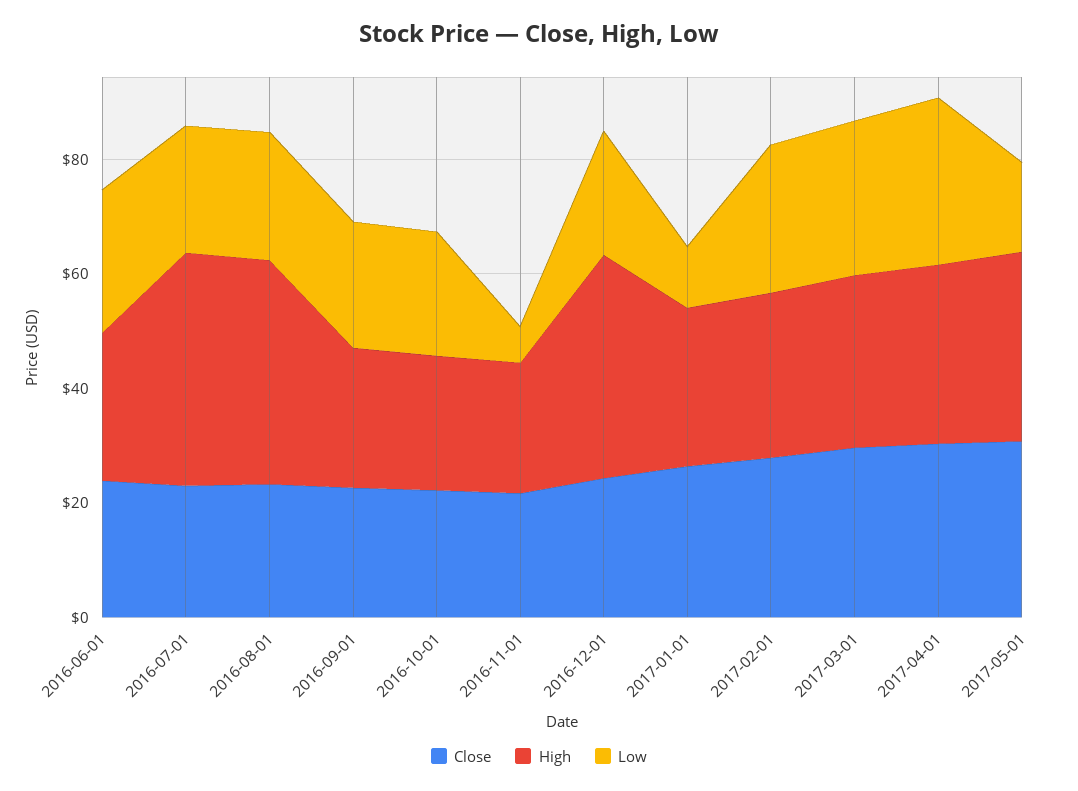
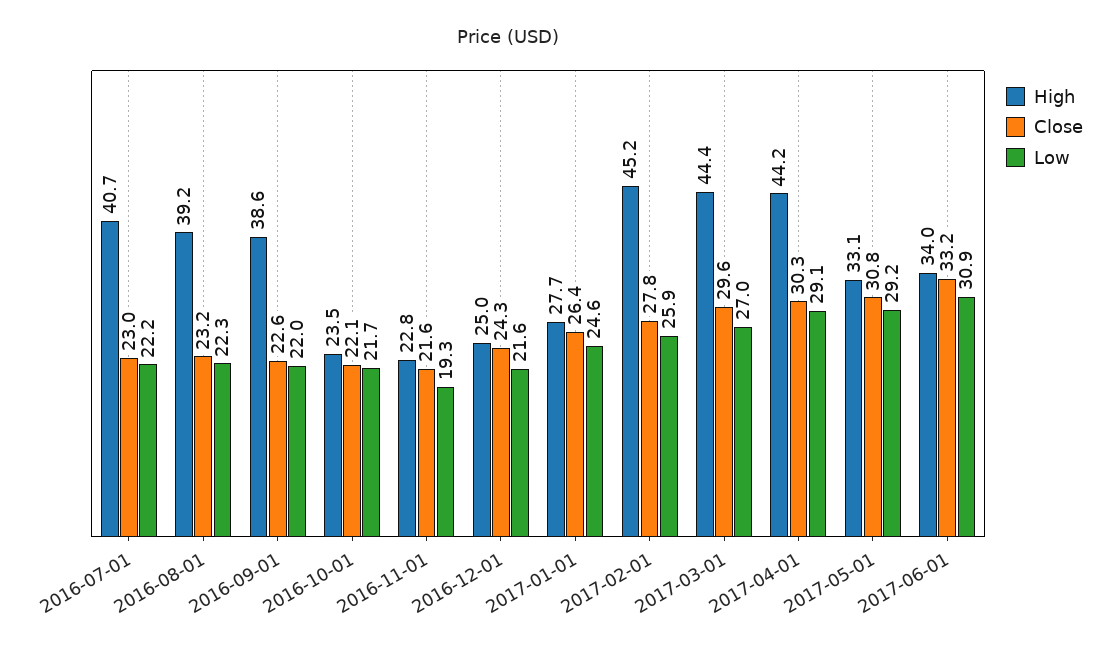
Close, 2016-06-01: 25 -> none
High, 2016-06-01: 25 -> none
Low, 2016-06-01: 25 -> none
High, 2016-09-01: 25 -> 38.6
Low, 2016-11-01: 5 -> 19.3
High, 2016-12-01: 40 -> 25
Low, 2017-01-01: 10 -> 24.6
High, 2017-02-01: 30 -> 45.2
High, 2017-03-01: 30 -> 44.4
High, 2017-04-01: 30 -> 44.2
Low, 2017-05-01: 15 -> 29.2
High, 2017-06-01: none -> 34
Close, 2017-06-01: none -> 33.2
Low, 2017-06-01: none -> 30.9

